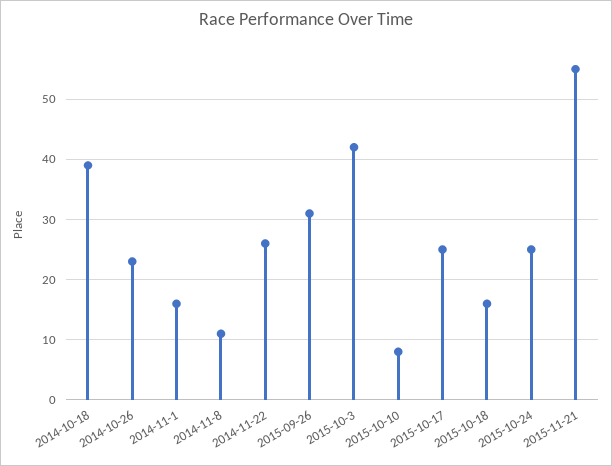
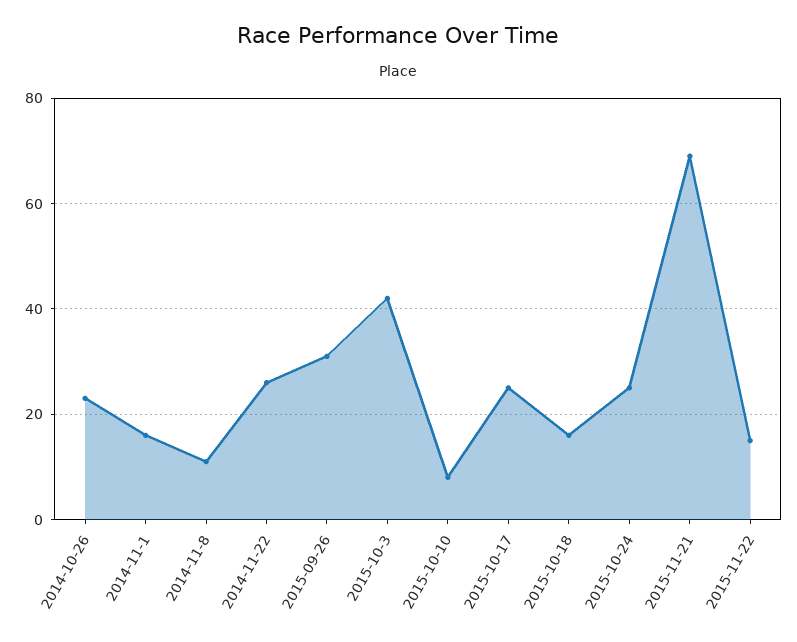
2014-10-18: 39 -> none
2015-11-21: 55 -> 70
2015-11-22: none -> 15

